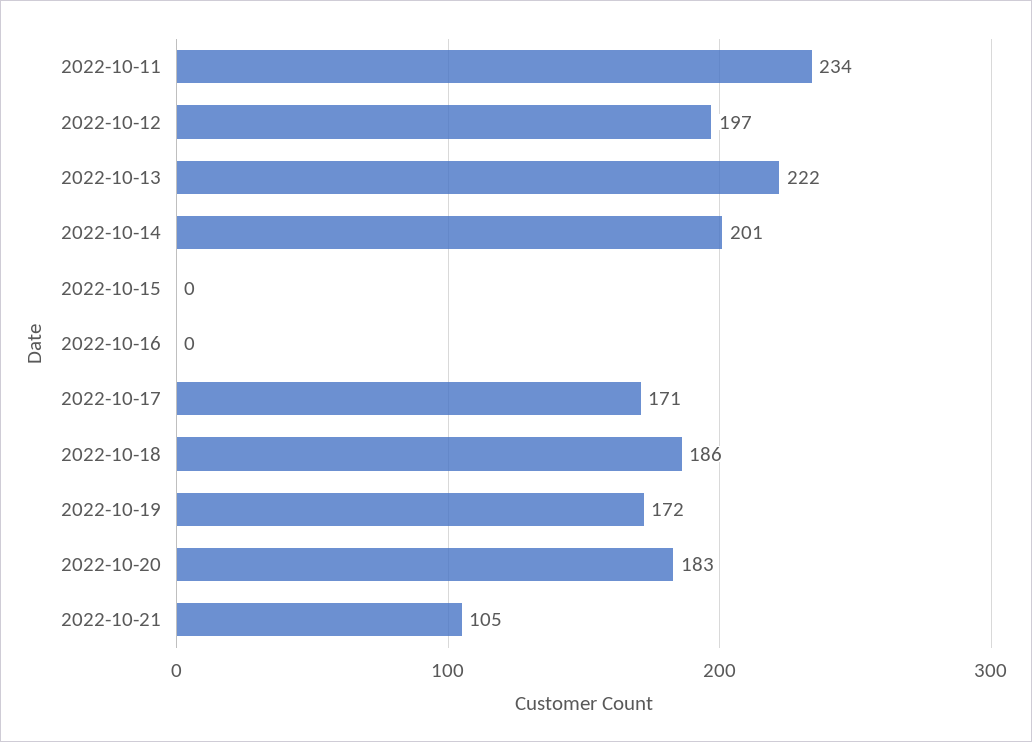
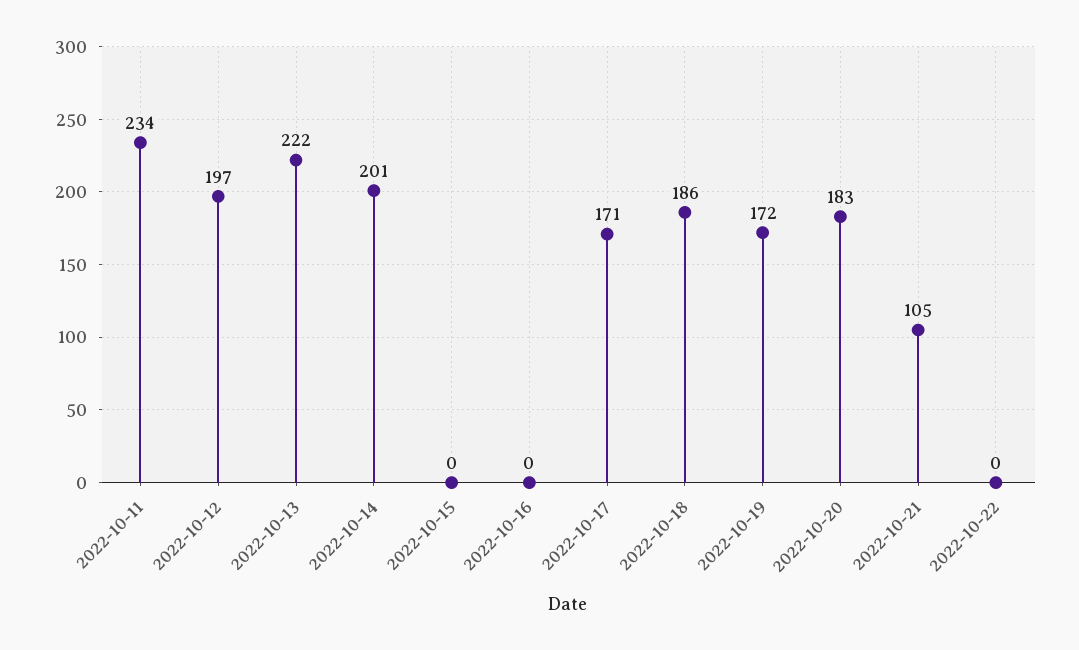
2022-10-22: none -> 0

